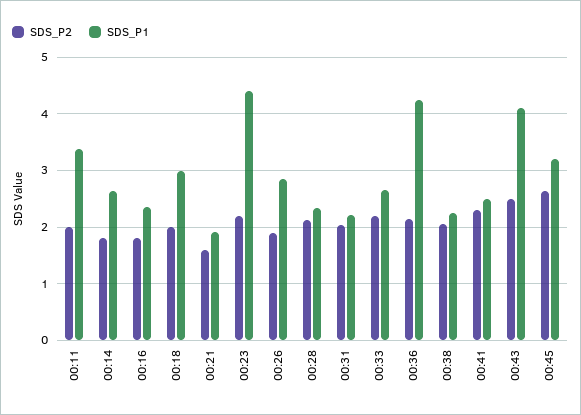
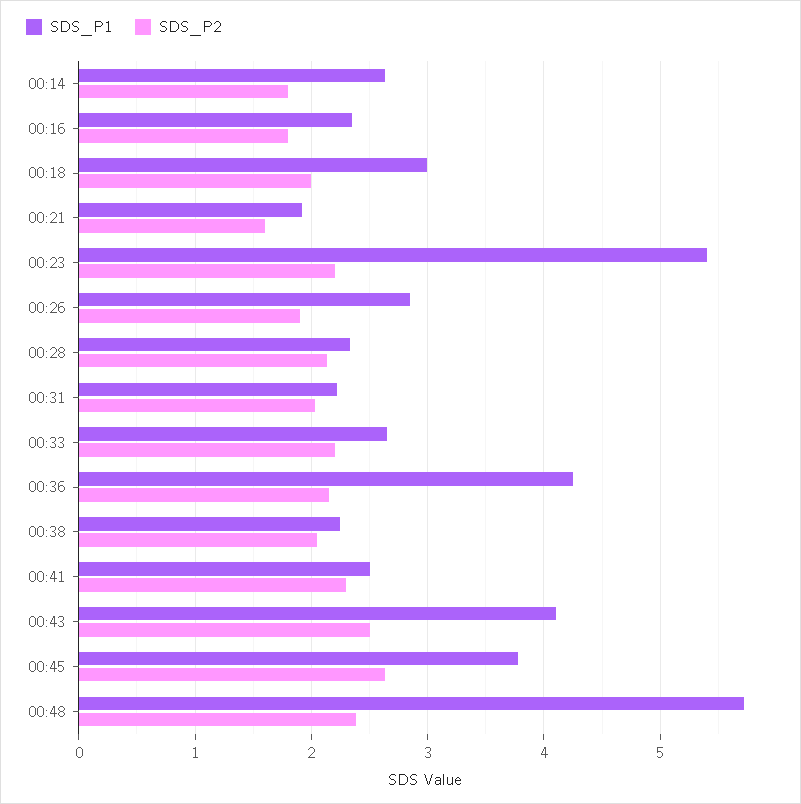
SDS_P2, 00:11: 2 -> none
SDS_P1, 00:11: 3.4 -> none
SDS_P1, 00:23: 4.4 -> 5.4
SDS_P1, 00:45: 3.2 -> 3.8
SDS_P1, 00:48: none -> 5.7
SDS_P2, 00:48: none -> 2.4

